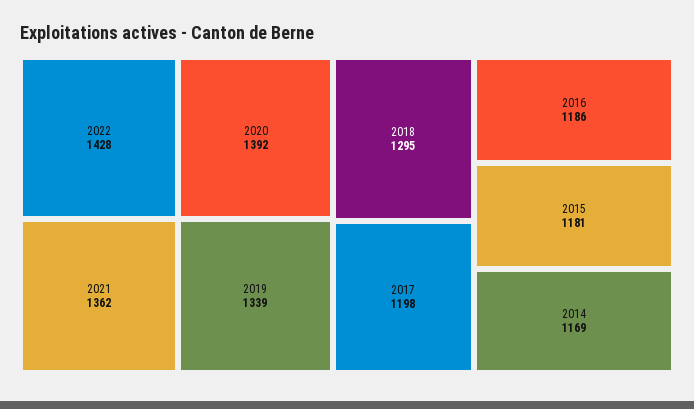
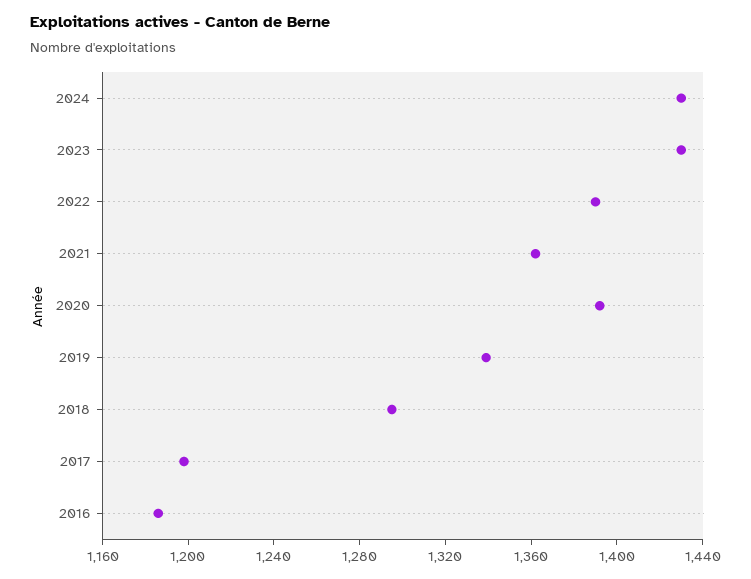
2022: 1428 -> 1390
2015: 1181 -> none
2014: 1169 -> none
2024: none -> 1430
2023: none -> 1430

